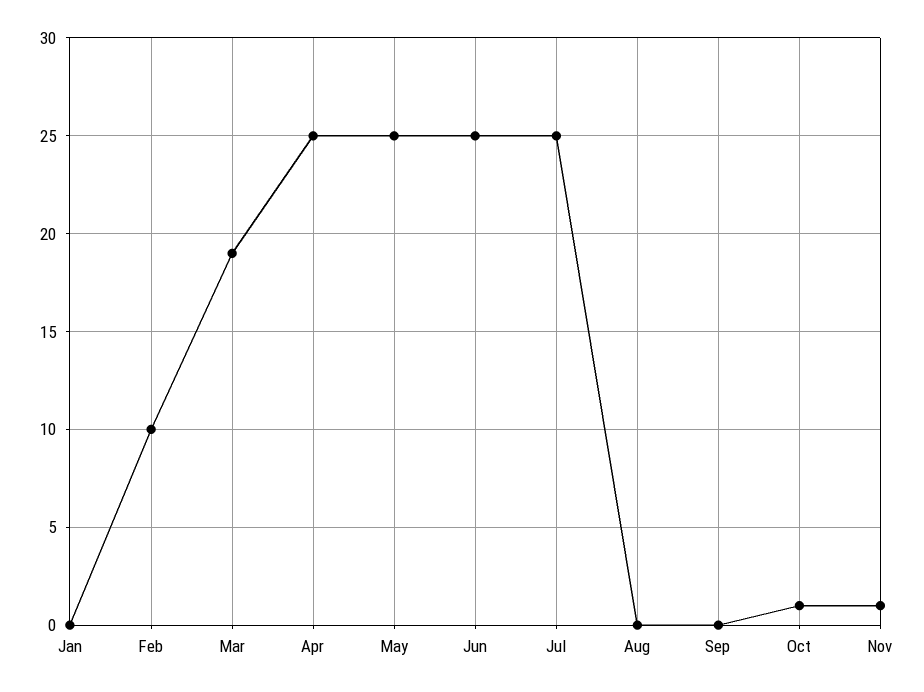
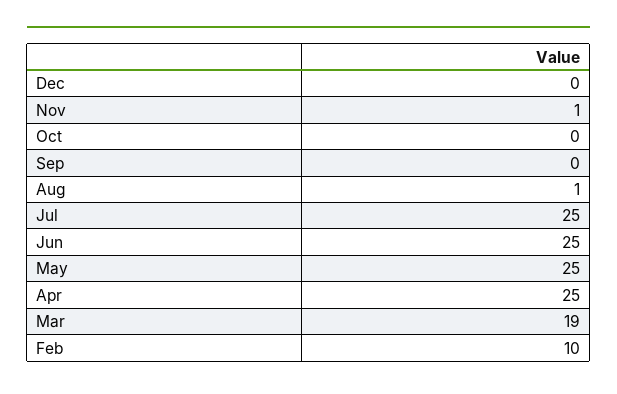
Jan: 0 -> none
Aug: 0 -> 1
Oct: 1 -> 0
Dec: none -> 0

